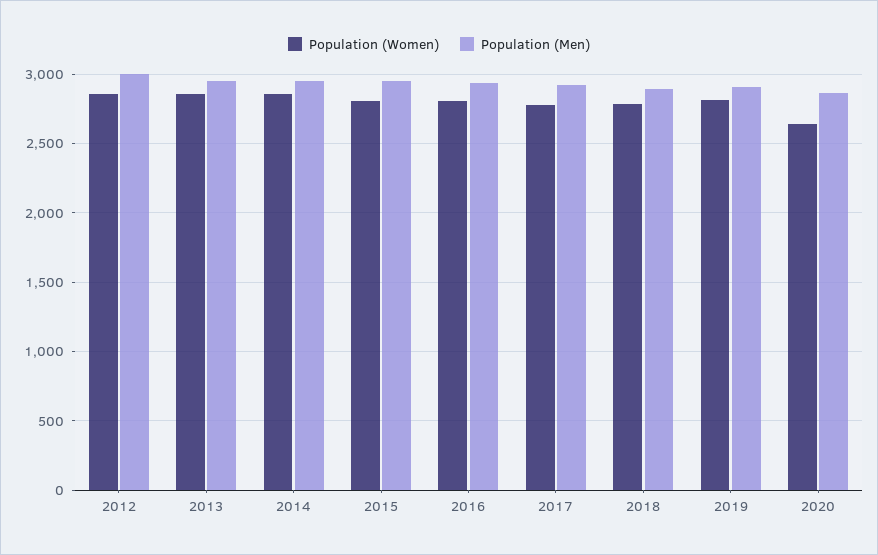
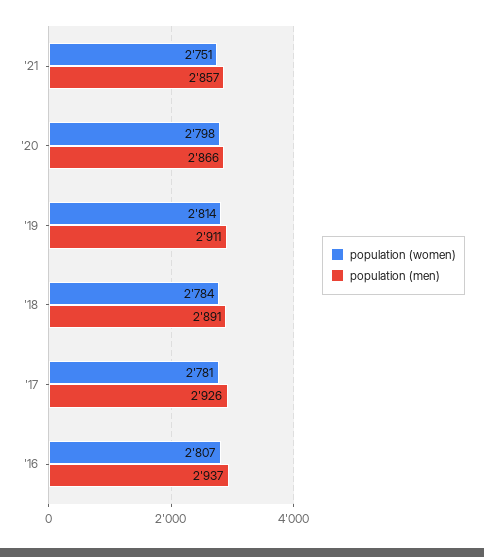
Population (Women), 2012: 2850 -> none
Population (Men), 2012: 3000 -> none
Population (Women), 2013: 2850 -> none
Population (Men), 2013: 2950 -> none
Population (Women), 2014: 2850 -> none
Population (Men), 2014: 2950 -> none
Population (Women), 2015: 2800 -> none
Population (Men), 2015: 2950 -> none
Population (Women), 2020: 2650 -> 2798
Population (Women), '21: none -> 2751
Population (Men), '21: none -> 2857

